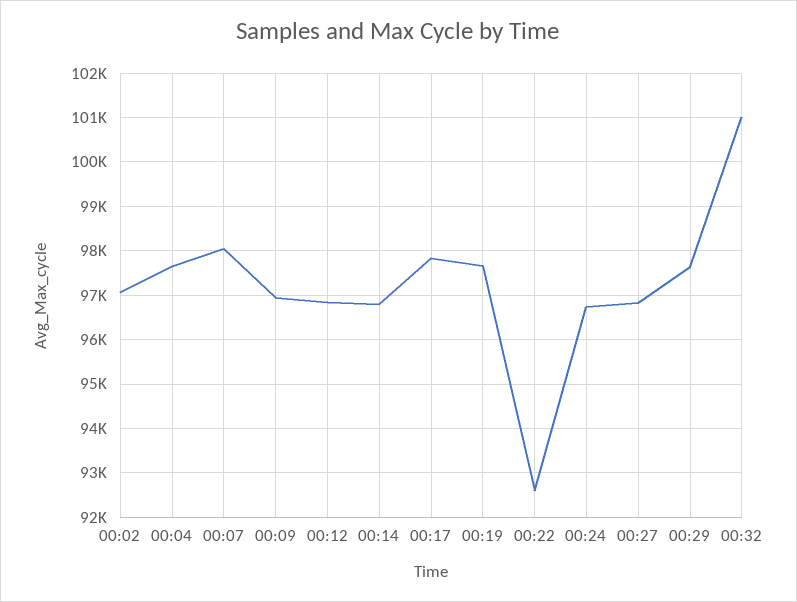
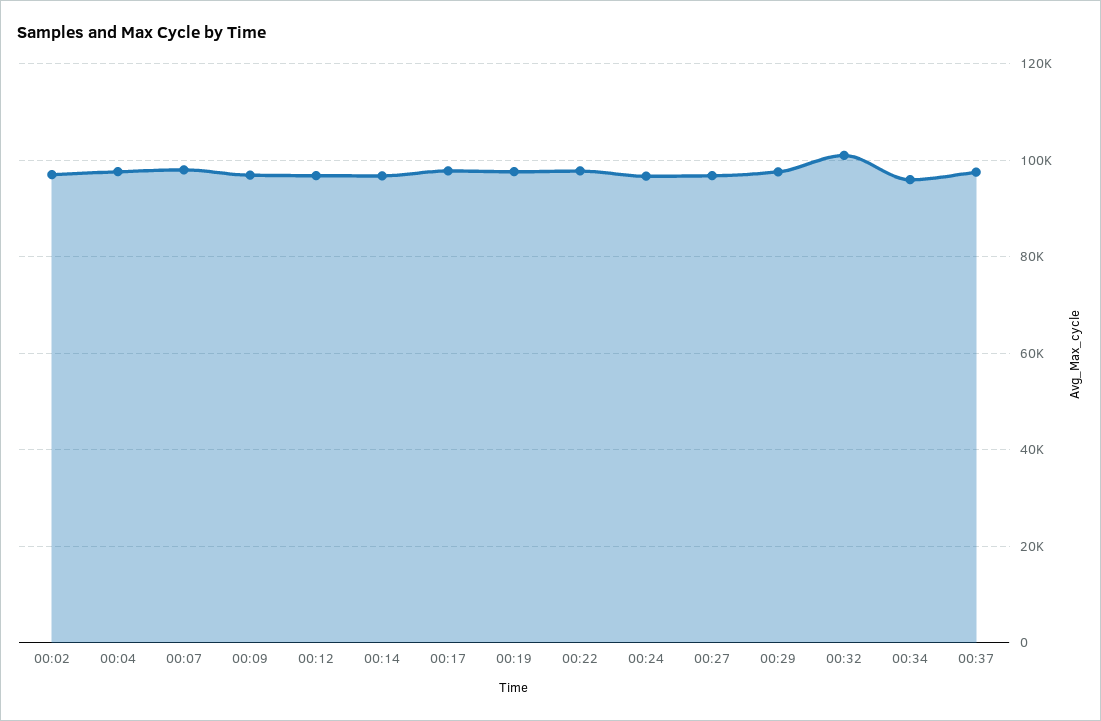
00:22: 92600 -> 98000
00:34: none -> 96000
00:37: none -> 98000

